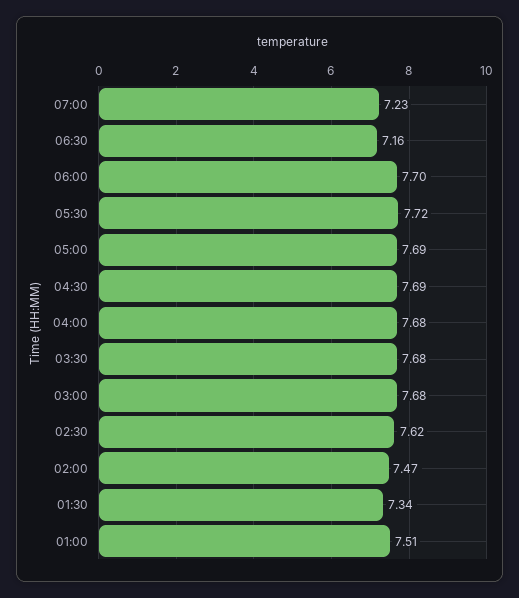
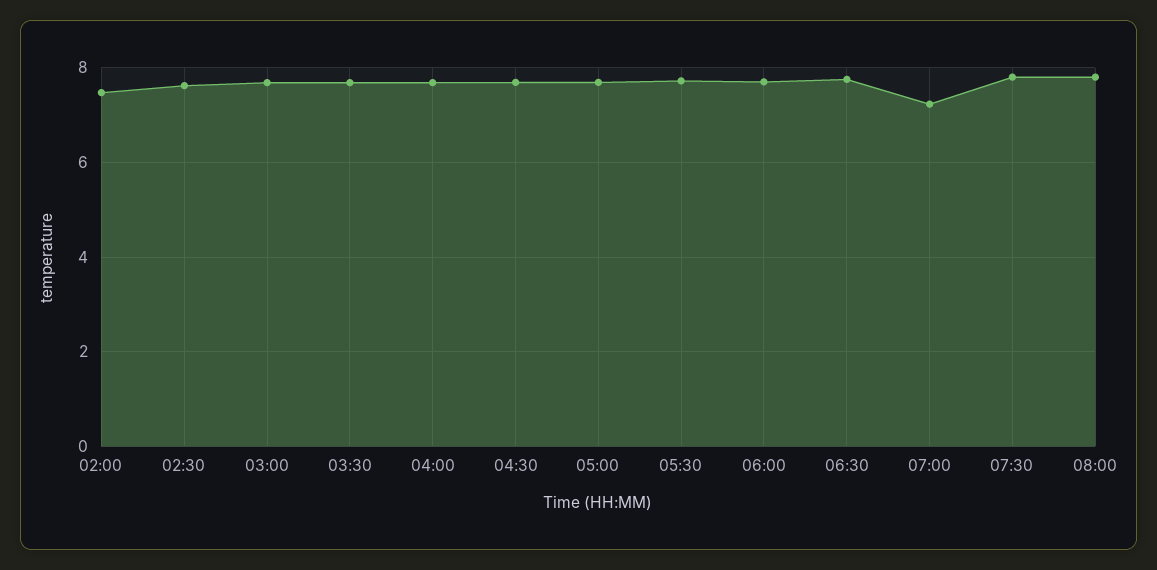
06:30: 7.16 -> 7.8
01:30: 7.34 -> none
01:00: 7.51 -> none
07:30: none -> 7.8
08:00: none -> 7.8

